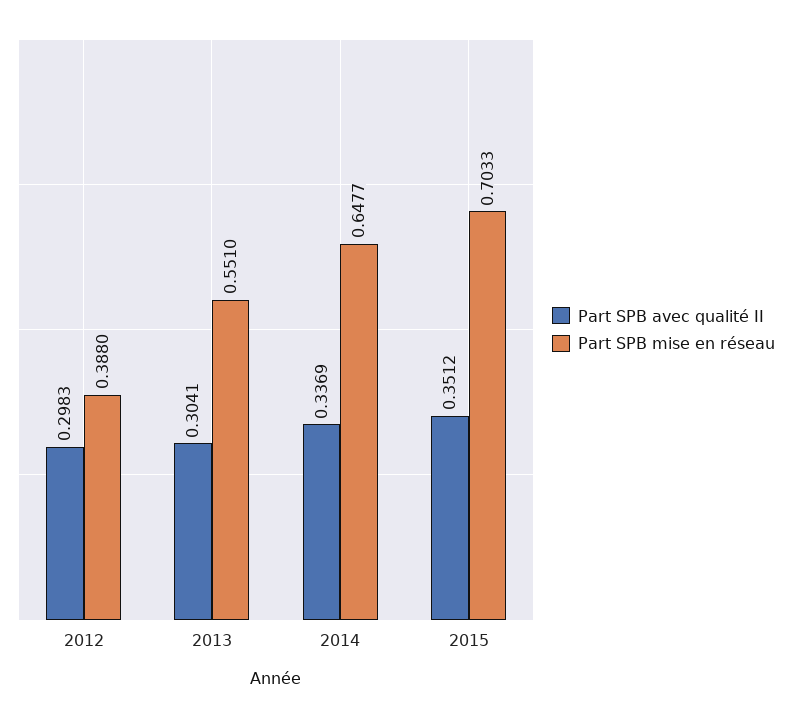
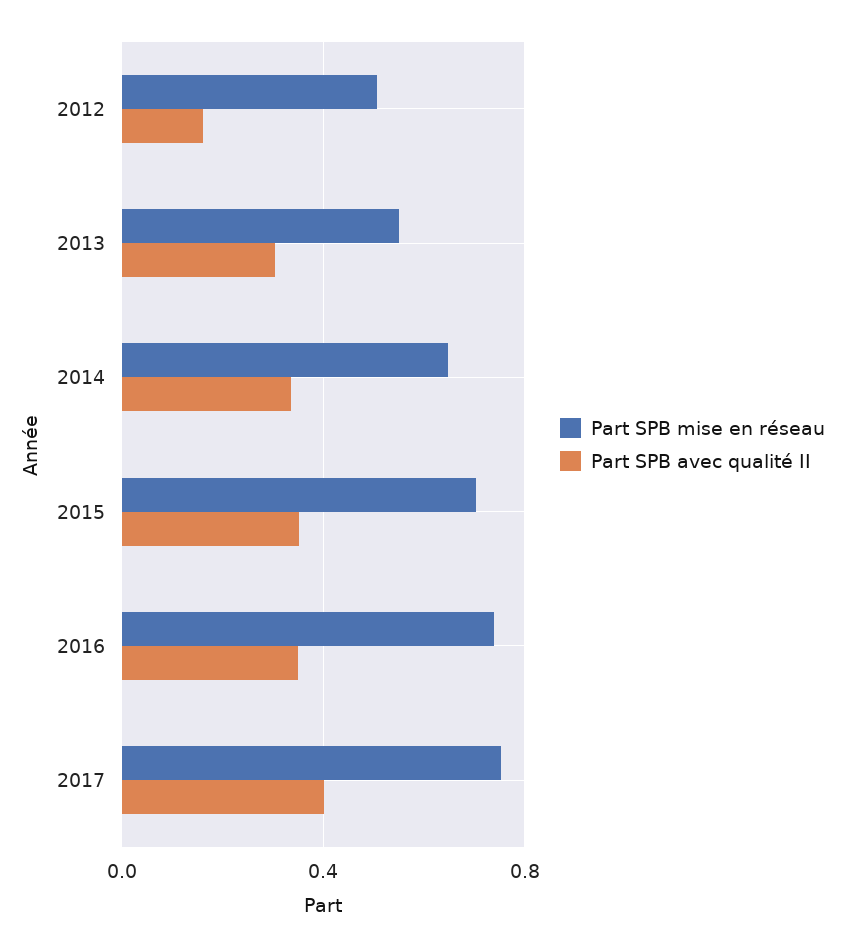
Part SPB avec qualité II, 2012: 0.2983 -> 0.15
Part SPB mise en réseau, 2012: 0.388 -> 0.5
Part SPB mise en réseau, 2016: none -> 0.75
Part SPB avec qualité II, 2016: none -> 0.35
Part SPB mise en réseau, 2017: none -> 0.75
Part SPB avec qualité II, 2017: none -> 0.4

